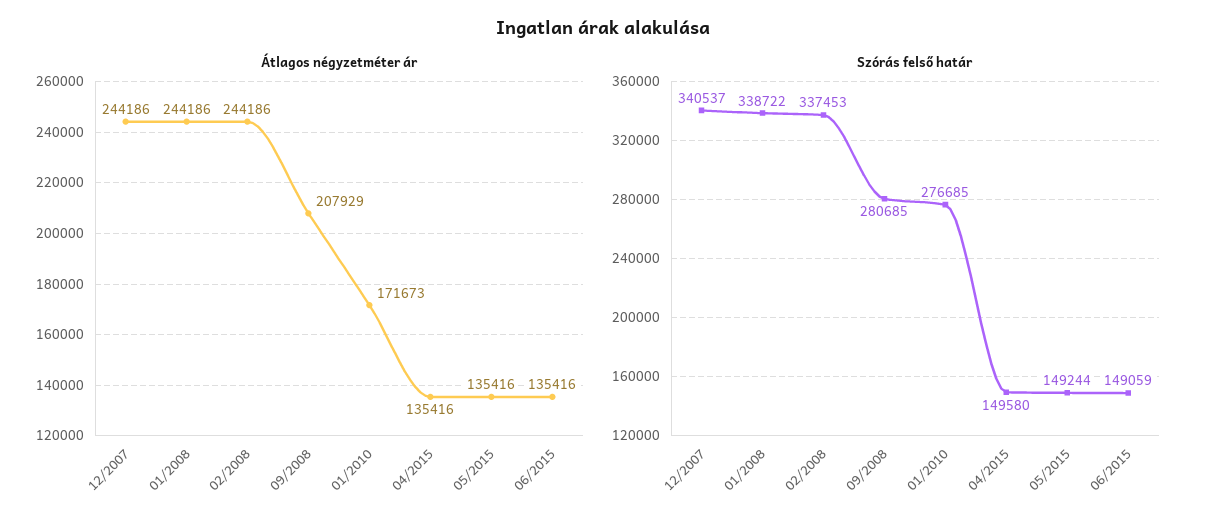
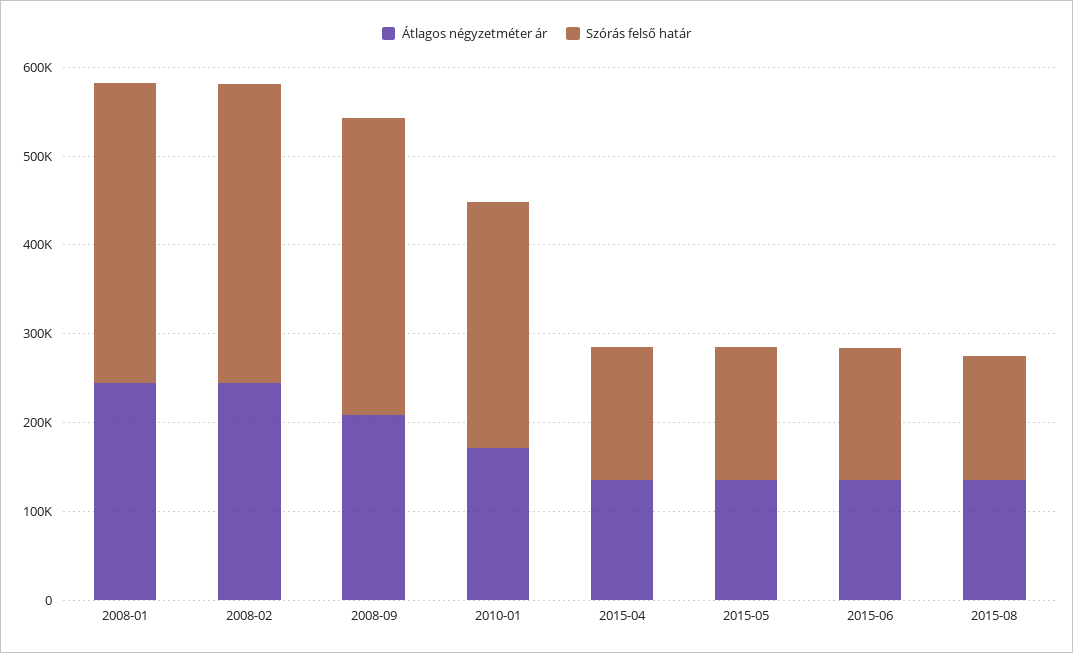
Átlagos négyzetméter ár, 12/2007: 244186 -> none
Szórás felső határ, 12/2007: 340537 -> none
Szórás felső határ, 09/2008: 280685 -> 340000
Átlagos négyzetméter ár, 2015-08: none -> 140000
Szórás felső határ, 2015-08: none -> 140000

